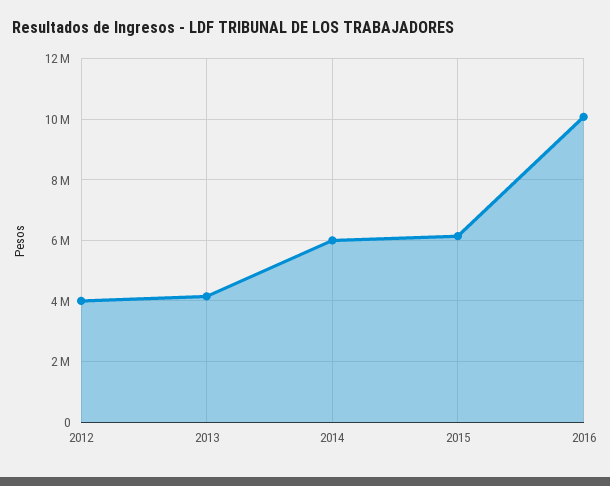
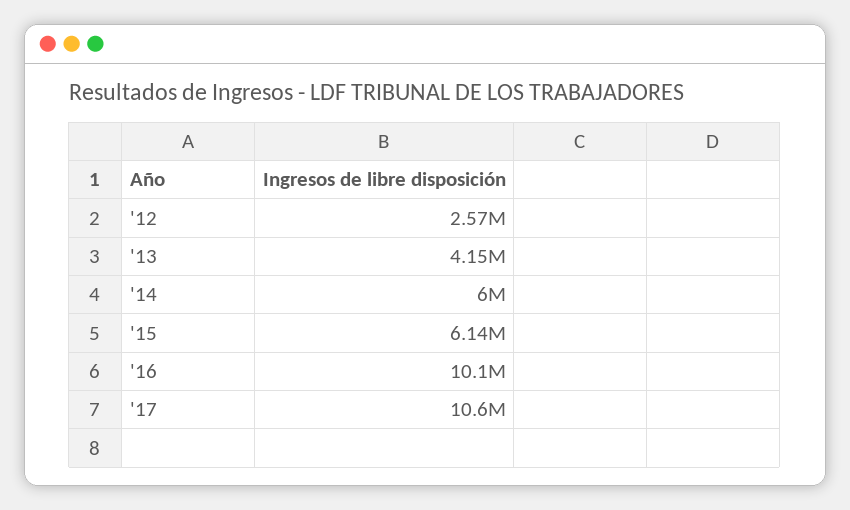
2012: 4000000 -> 2570000
'17: none -> 10600000

